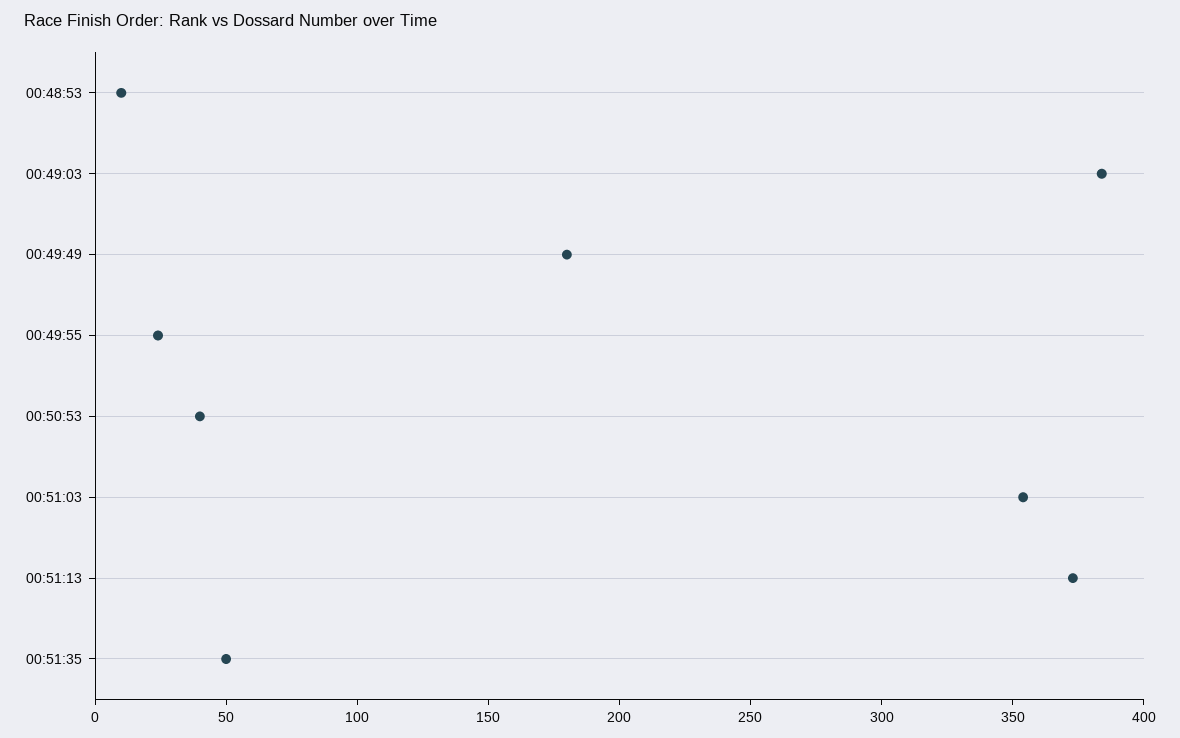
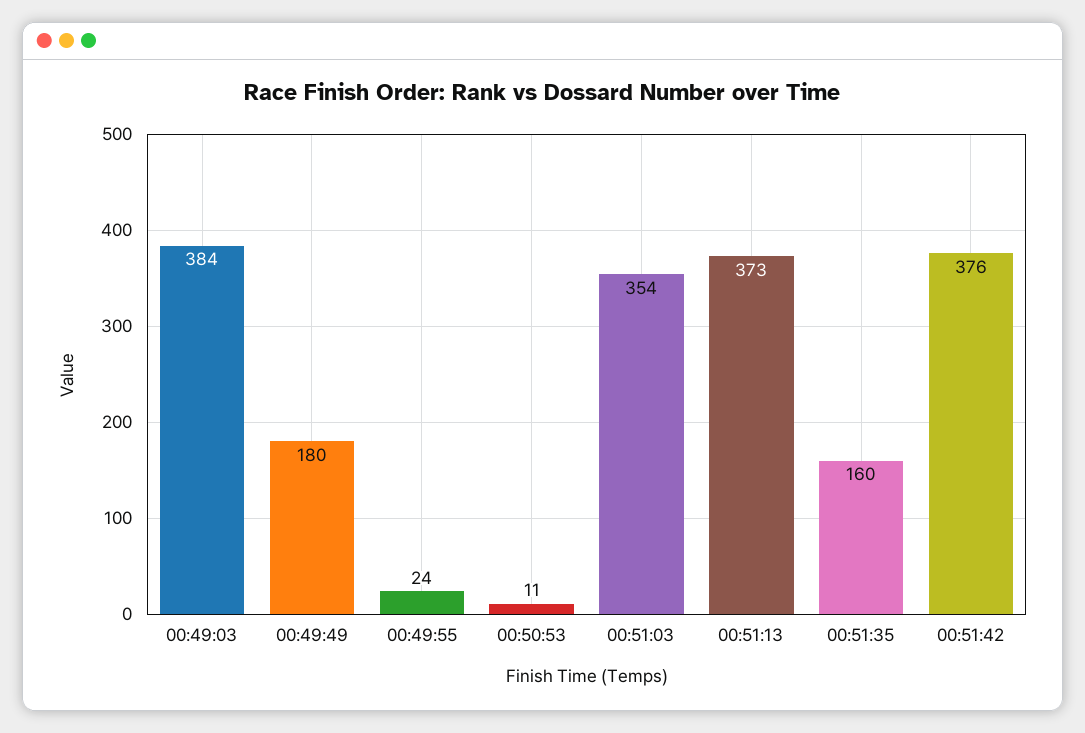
00:48:53: 10 -> none
00:50:53: 40 -> 11
00:51:35: 50 -> 160
00:51:42: none -> 376

